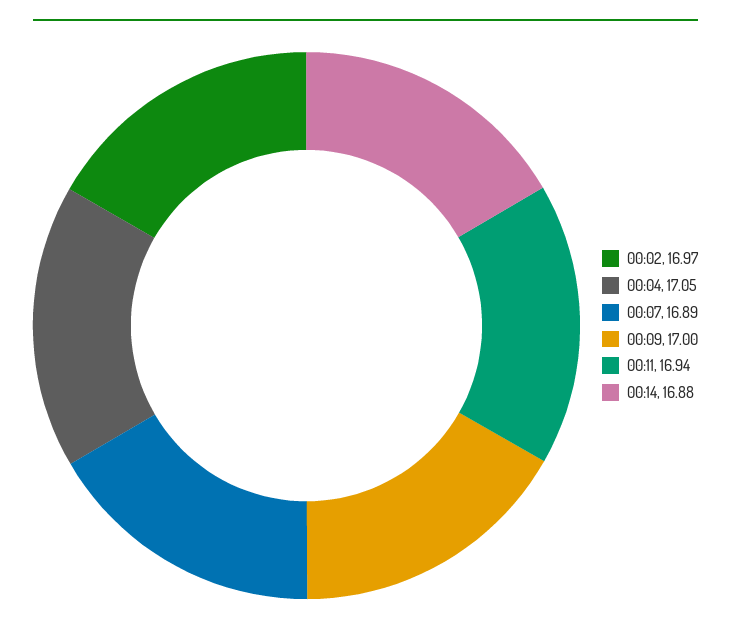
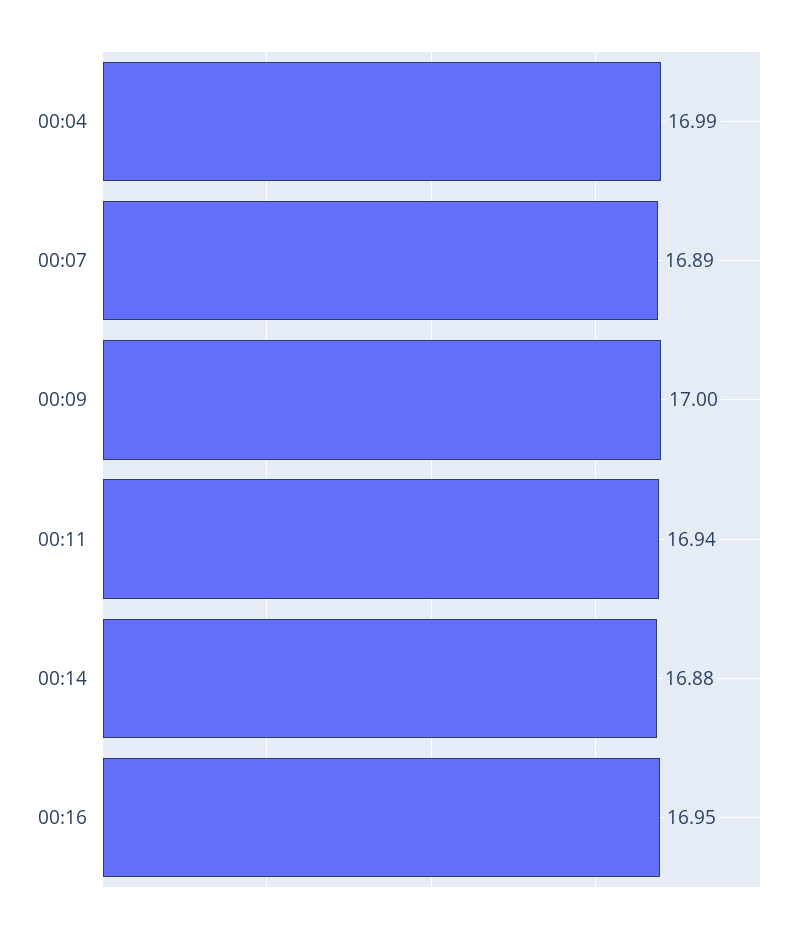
00:02: 16.97 -> none
00:04: 17.05 -> 16.99
00:16: none -> 16.95

